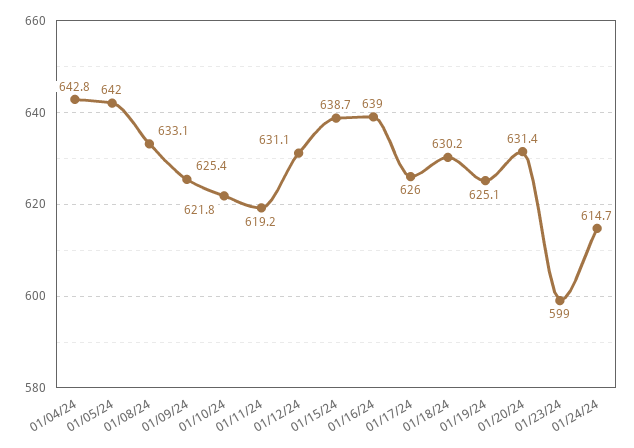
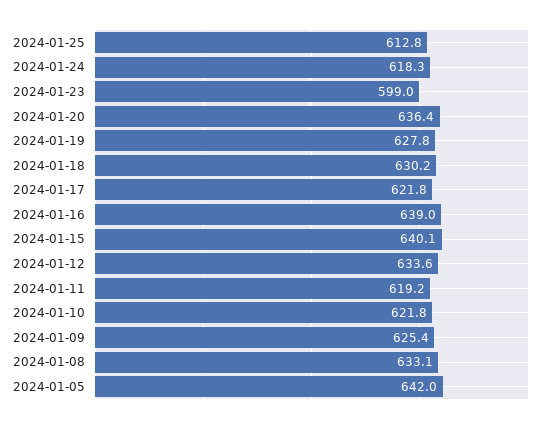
01/04/24: 642.8 -> none
01/12/24: 631.1 -> 633.6
01/15/24: 638.7 -> 640.1
01/17/24: 626 -> 621.8
01/19/24: 625.1 -> 627.8
01/20/24: 631.4 -> 636.4
01/24/24: 614.7 -> 618.3
2024-01-25: none -> 612.8

